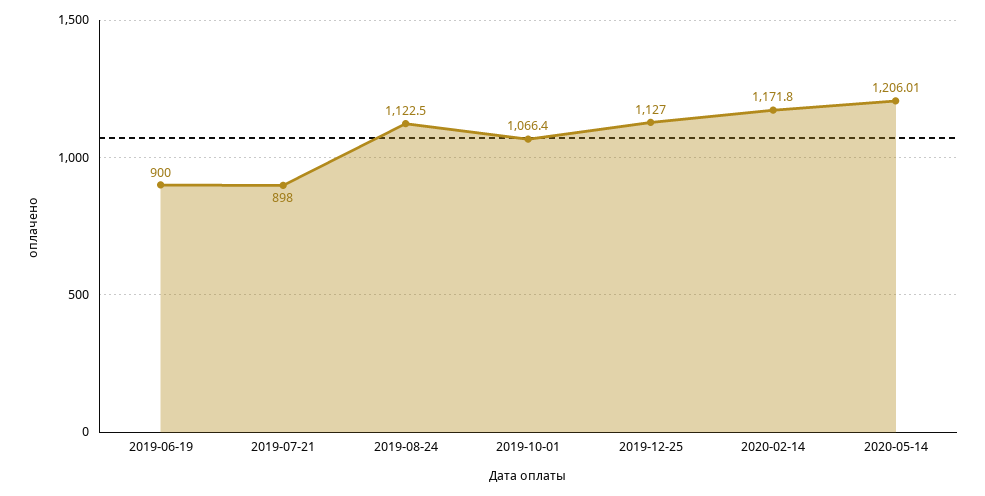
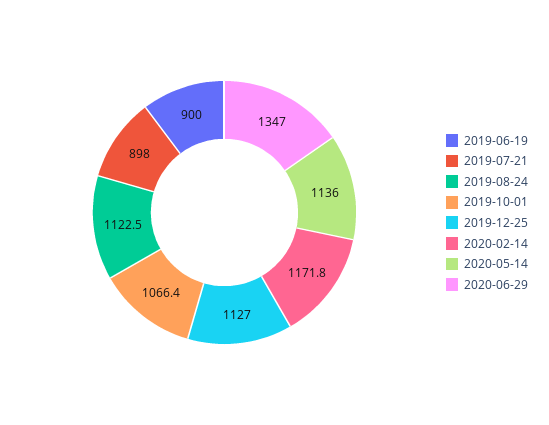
2020-05-14: 1206.01 -> 1136
2020-06-29: none -> 1347

